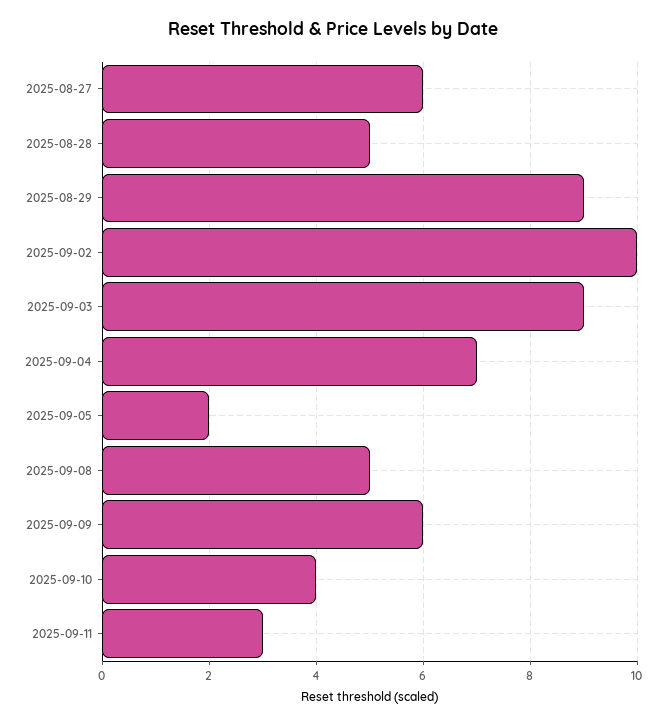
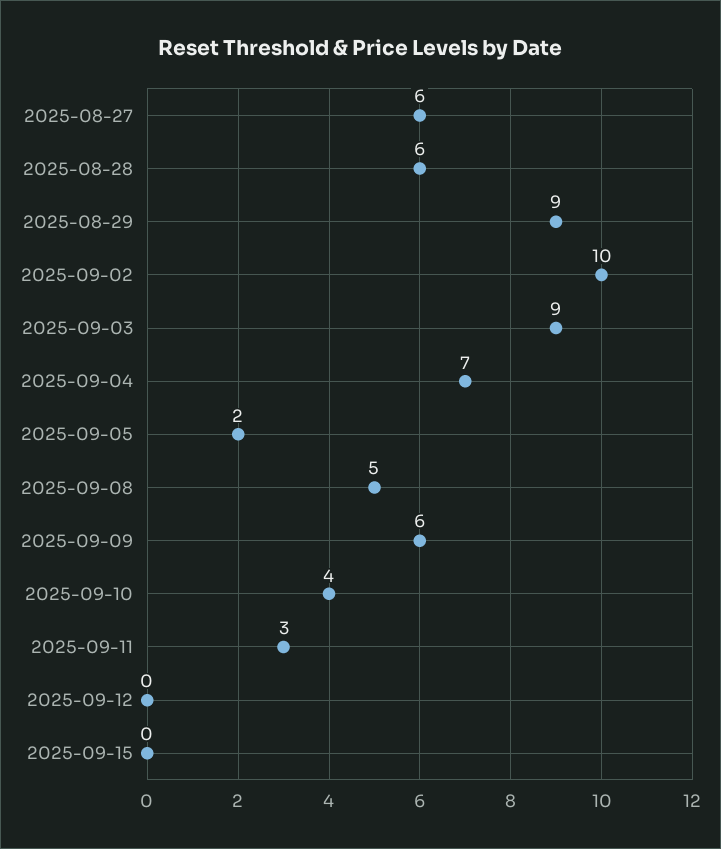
2025-08-28: 5 -> 6
2025-09-12: none -> 0
2025-09-15: none -> 0

